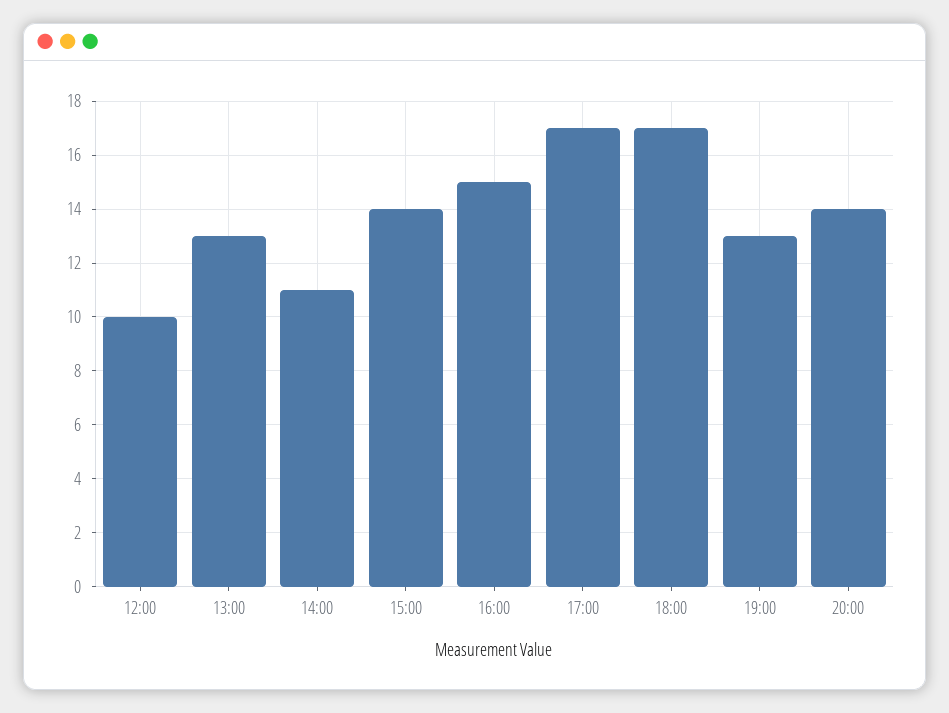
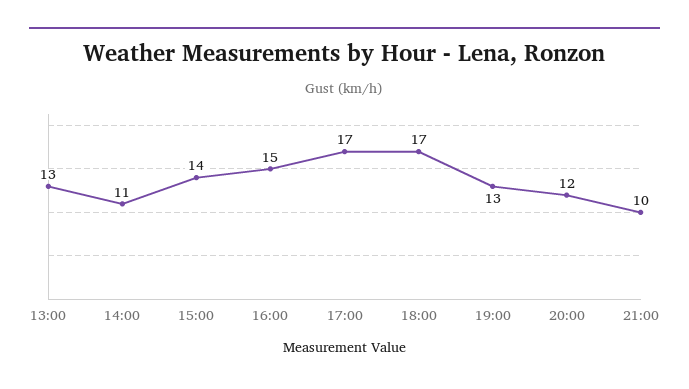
12:00: 10 -> none
20:00: 14 -> 12
21:00: none -> 10

